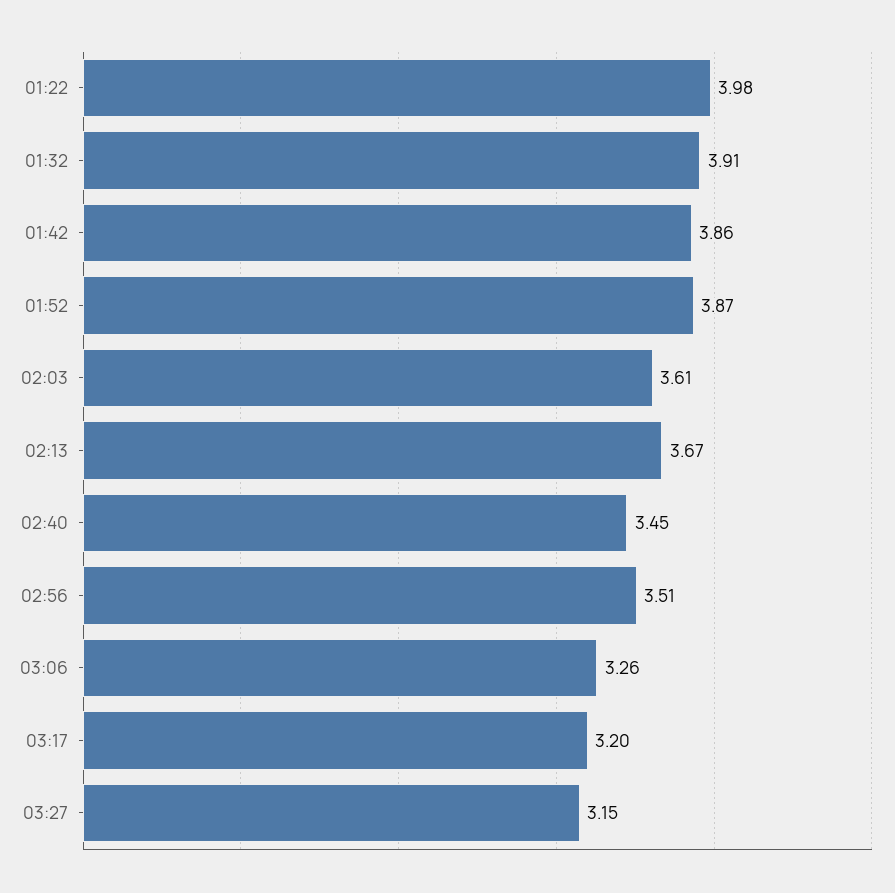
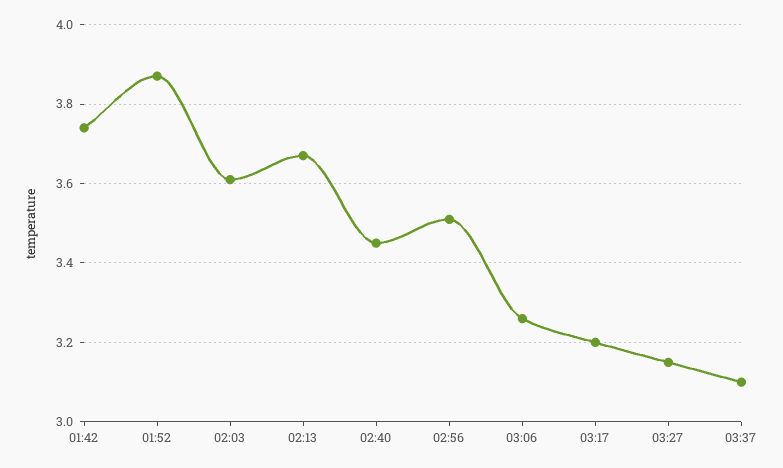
01:22: 3.98 -> none
01:32: 3.91 -> none
01:42: 3.86 -> 3.75
03:37: none -> 3.1

